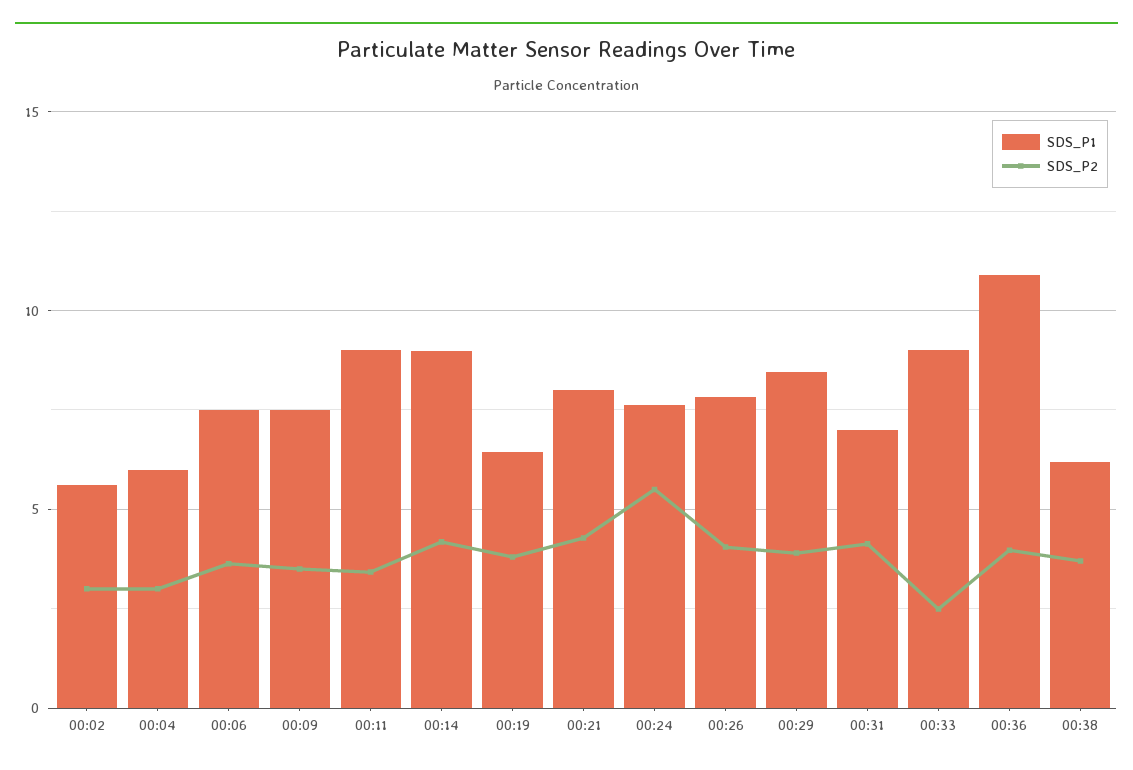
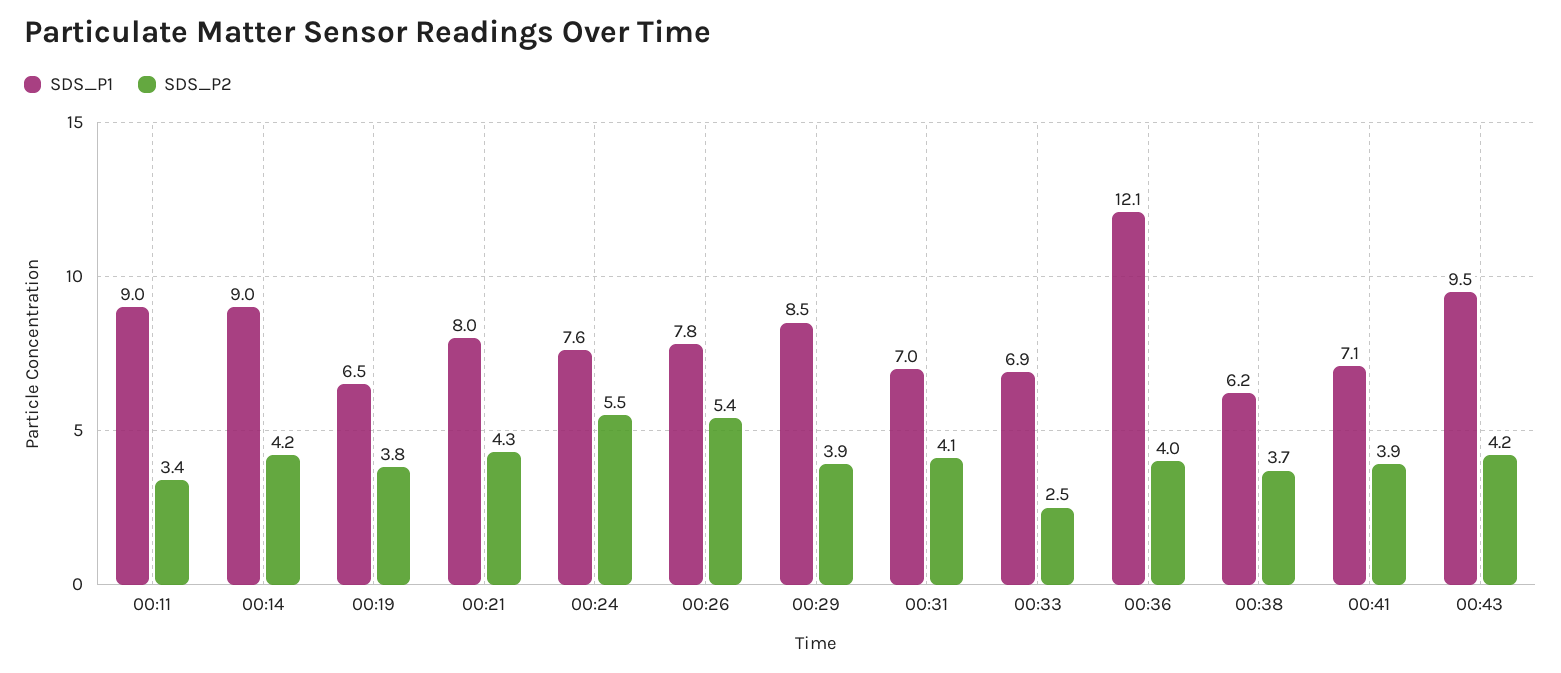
SDS_P1, 00:02: 5.5 -> none
SDS_P2, 00:02: 3 -> none
SDS_P1, 00:04: 6 -> none
SDS_P2, 00:04: 3 -> none
SDS_P1, 00:06: 7.5 -> none
SDS_P2, 00:06: 3.5 -> none
SDS_P1, 00:09: 7.5 -> none
SDS_P2, 00:09: 3.5 -> none
SDS_P2, 00:26: 4 -> 5.4
SDS_P1, 00:33: 9 -> 6.9
SDS_P1, 00:36: 11 -> 12.1
SDS_P1, 00:41: none -> 7.1
SDS_P2, 00:41: none -> 3.9
SDS_P1, 00:43: none -> 9.5
SDS_P2, 00:43: none -> 4.2

